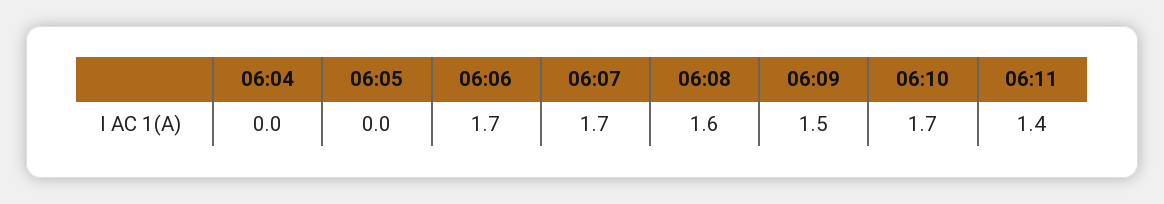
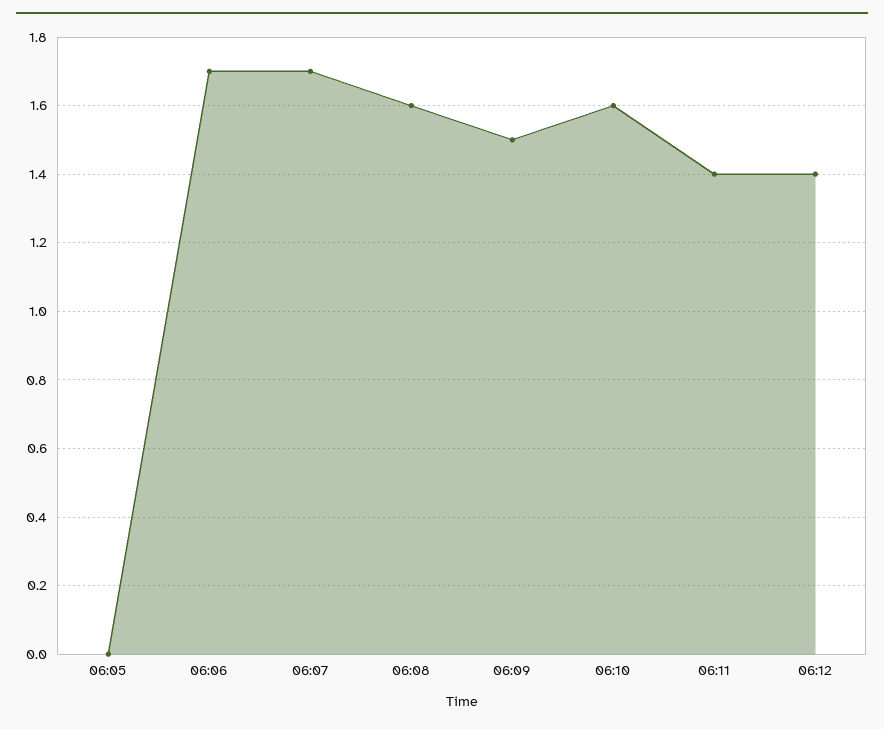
06:04: 0 -> none
06:10: 1.7 -> 1.6
06:12: none -> 1.4

